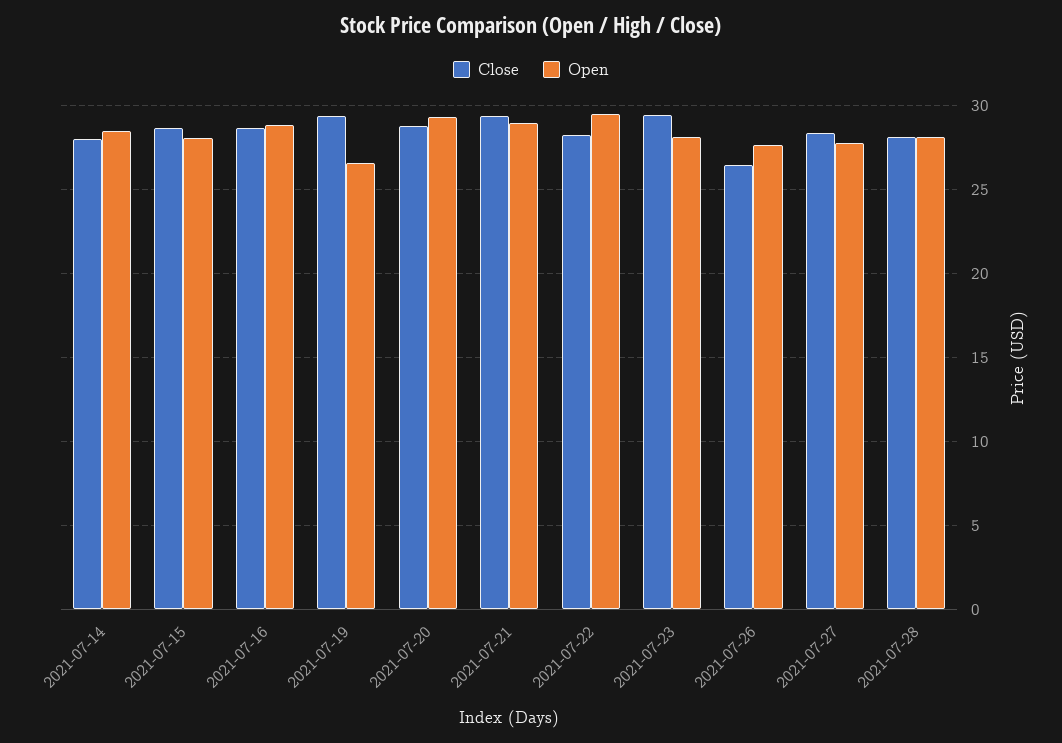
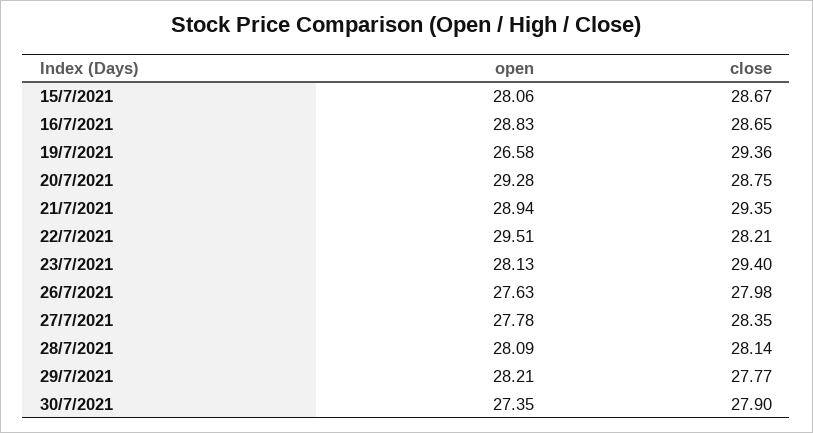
Close, 2021-07-14: 28 -> none
Open, 2021-07-14: 28.5 -> none
Close, 2021-07-26: 26.5 -> 27.98
Open, 29/7/2021: none -> 28.21
Close, 29/7/2021: none -> 27.77
Open, 30/7/2021: none -> 27.35
Close, 30/7/2021: none -> 27.9

